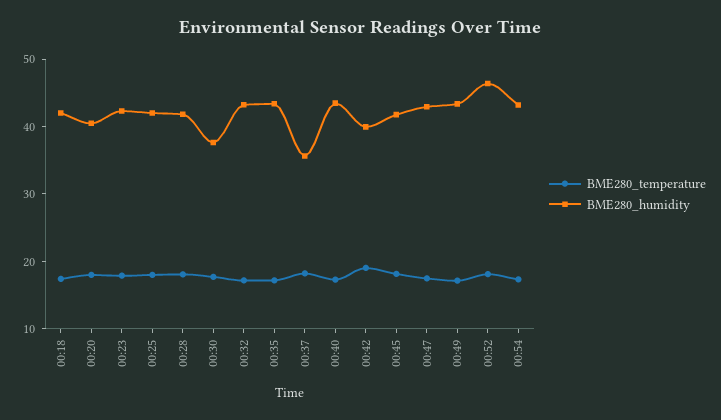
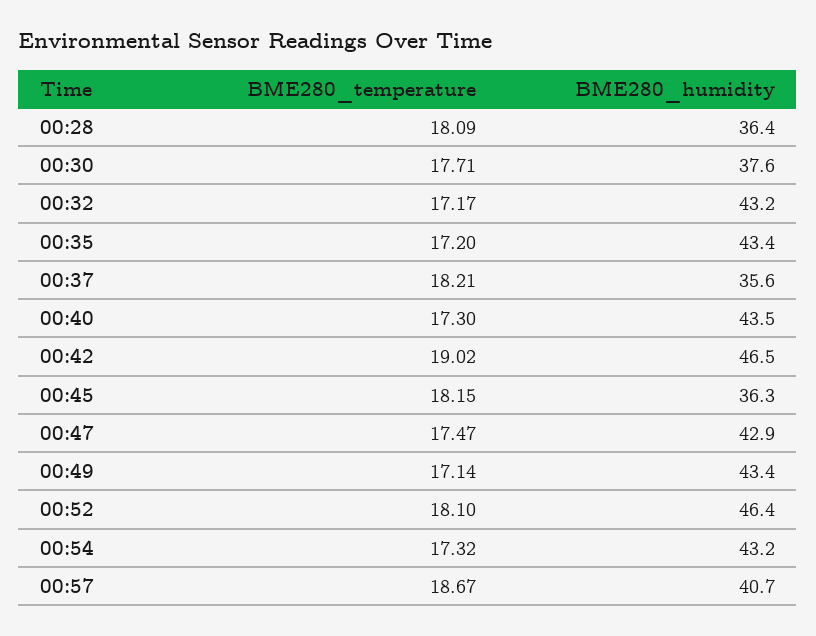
BME280_temperature, 00:18: 18 -> none
BME280_humidity, 00:18: 42 -> none
BME280_temperature, 00:20: 18 -> none
BME280_humidity, 00:20: 40 -> none
BME280_temperature, 00:23: 18 -> none
BME280_humidity, 00:23: 42 -> none
BME280_temperature, 00:25: 18 -> none
BME280_humidity, 00:25: 42 -> none
BME280_humidity, 00:28: 42 -> 36.4
BME280_humidity, 00:42: 40 -> 46.5
BME280_humidity, 00:45: 42 -> 36.3
BME280_temperature, 00:57: none -> 18.67
BME280_humidity, 00:57: none -> 40.7

